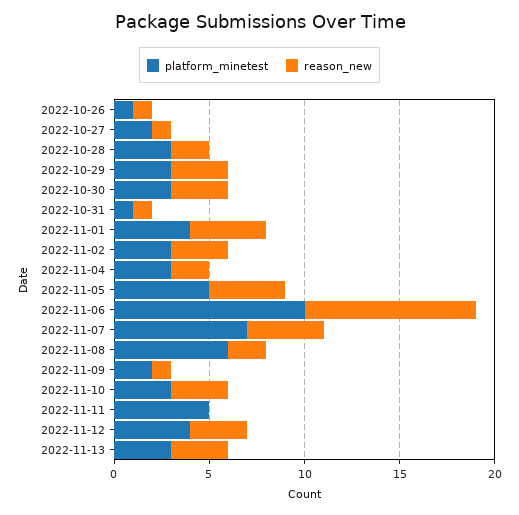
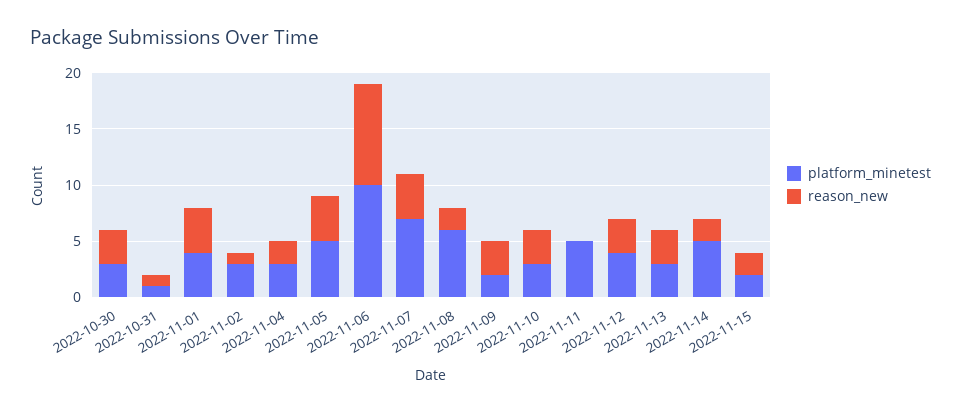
platform_minetest, 2022-10-26: 1 -> none
reason_new, 2022-10-26: 1 -> none
platform_minetest, 2022-10-27: 2 -> none
reason_new, 2022-10-27: 1 -> none
platform_minetest, 2022-10-28: 3 -> none
reason_new, 2022-10-28: 2 -> none
platform_minetest, 2022-10-29: 3 -> none
reason_new, 2022-10-29: 3 -> none
reason_new, 2022-11-02: 3 -> 1
reason_new, 2022-11-09: 1 -> 3
platform_minetest, 2022-11-14: none -> 5
reason_new, 2022-11-14: none -> 2
platform_minetest, 2022-11-15: none -> 2
reason_new, 2022-11-15: none -> 2

